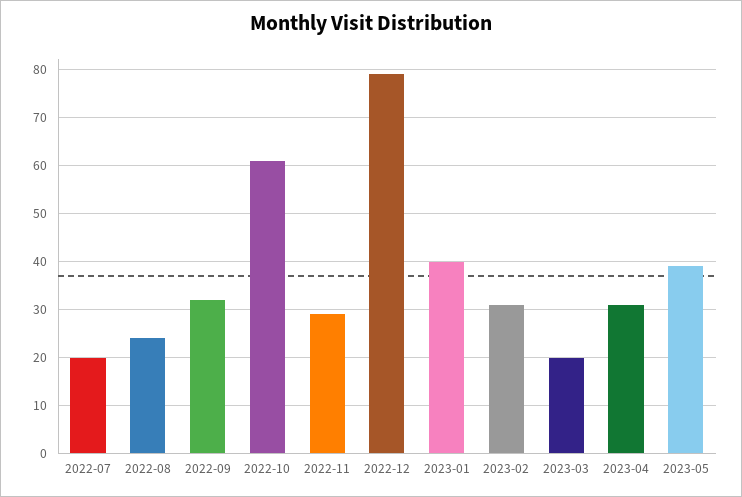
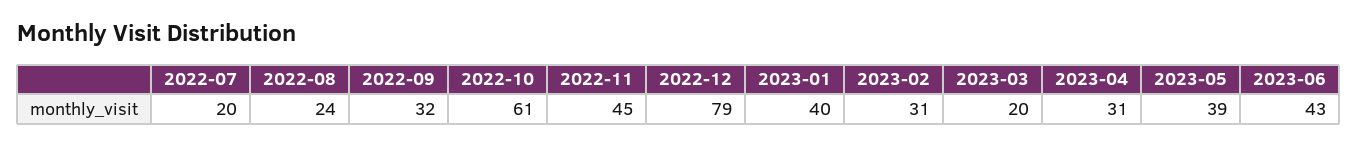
2022-11: 30 -> 45
2023-06: none -> 43

